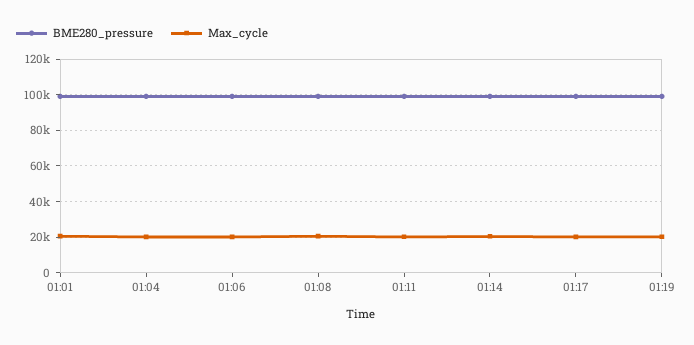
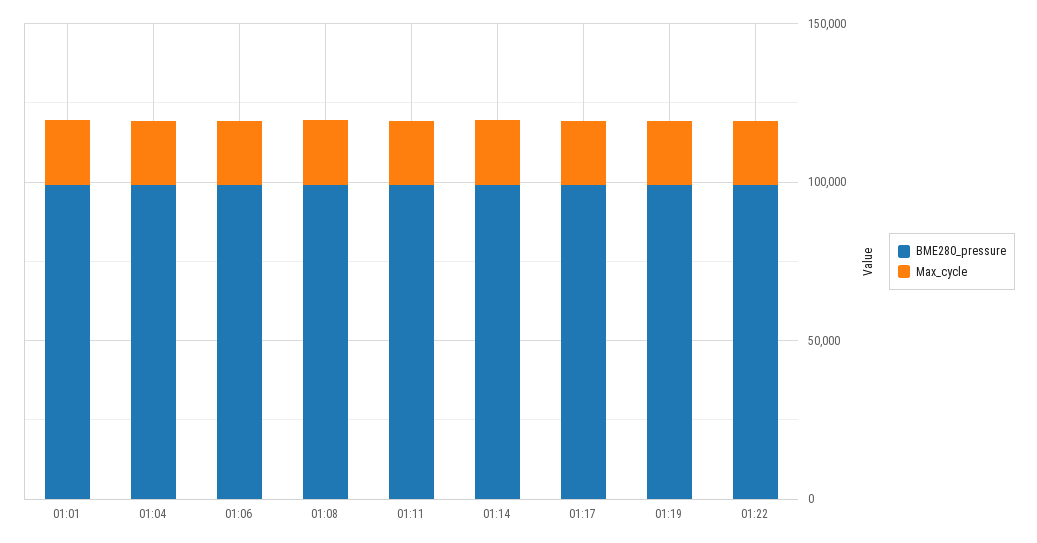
BME280_pressure, 01:22: none -> 100000
Max_cycle, 01:22: none -> 20000

